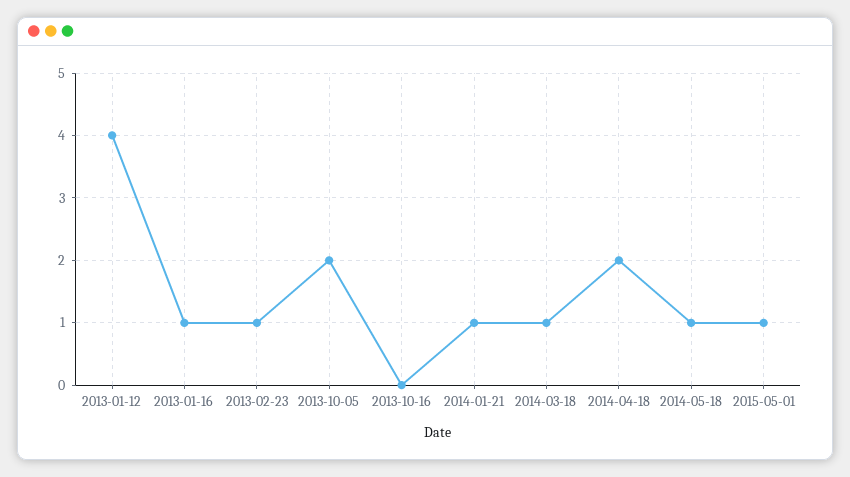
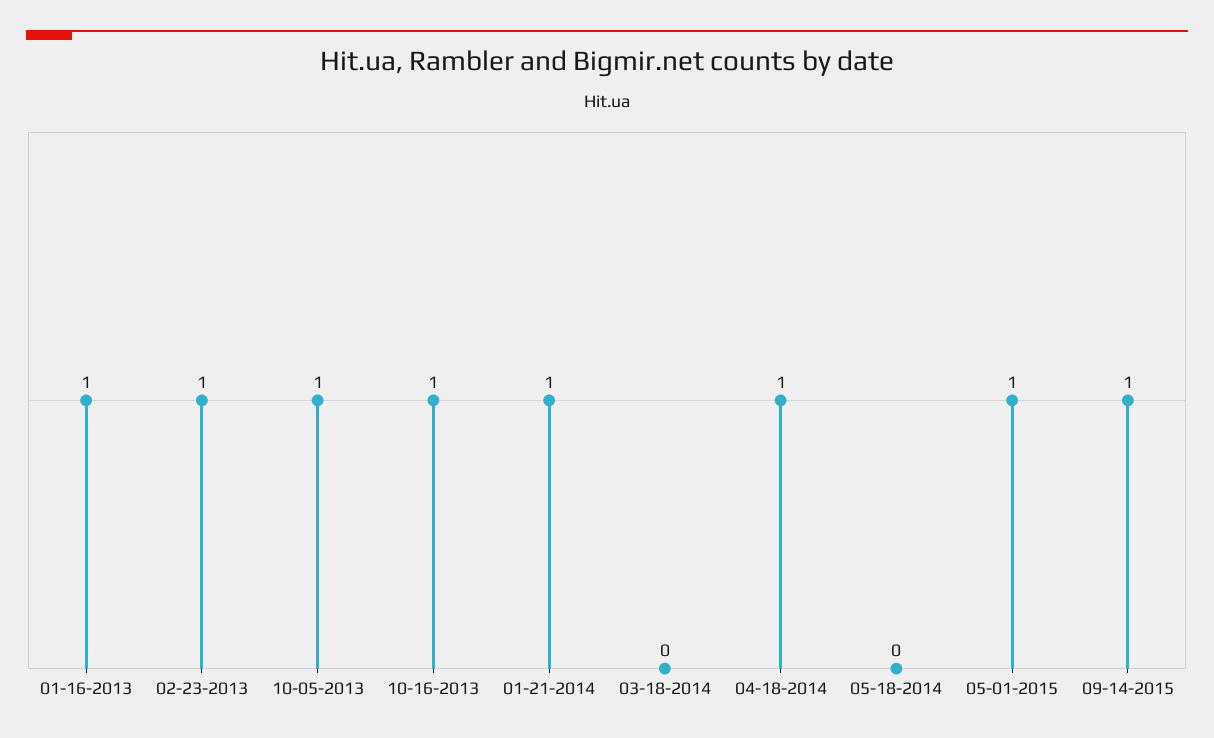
2013-01-12: 4 -> none
2013-10-05: 2 -> 1
2013-10-16: 0 -> 1
2014-03-18: 1 -> 0
2014-04-18: 2 -> 1
2014-05-18: 1 -> 0
09-14-2015: none -> 1

